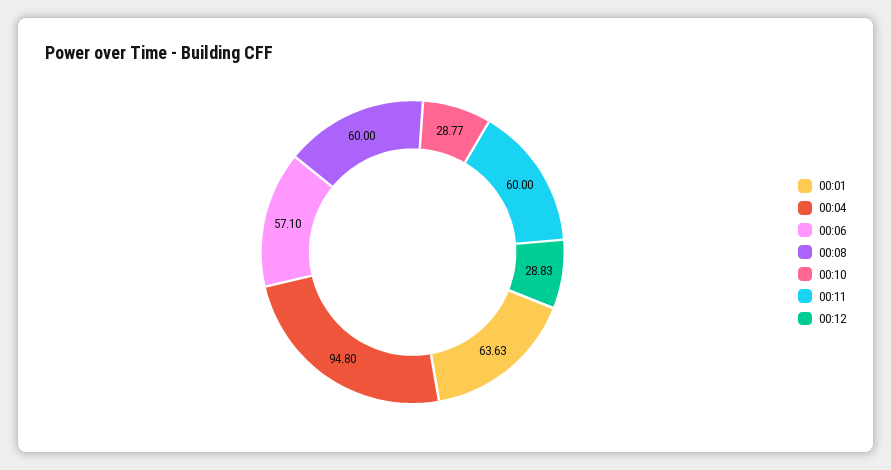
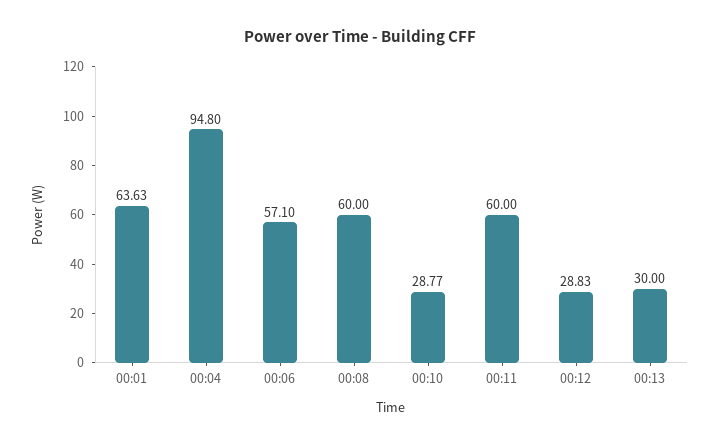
00:13: none -> 30

